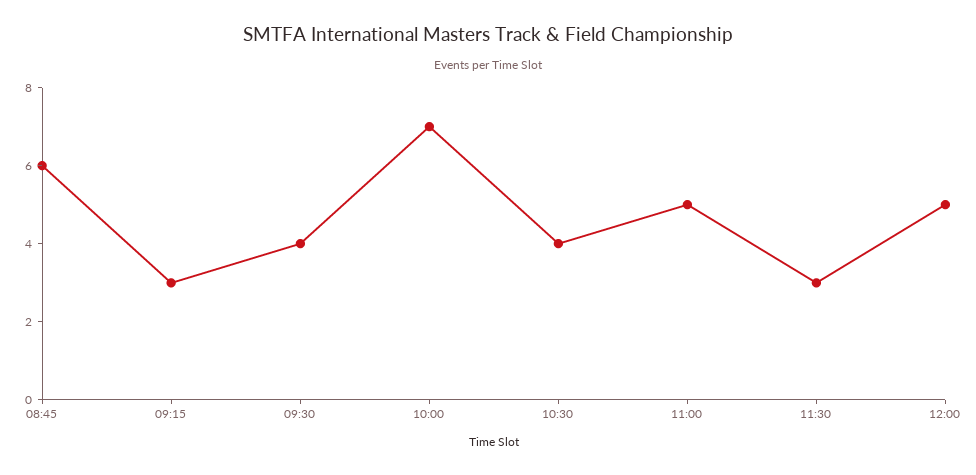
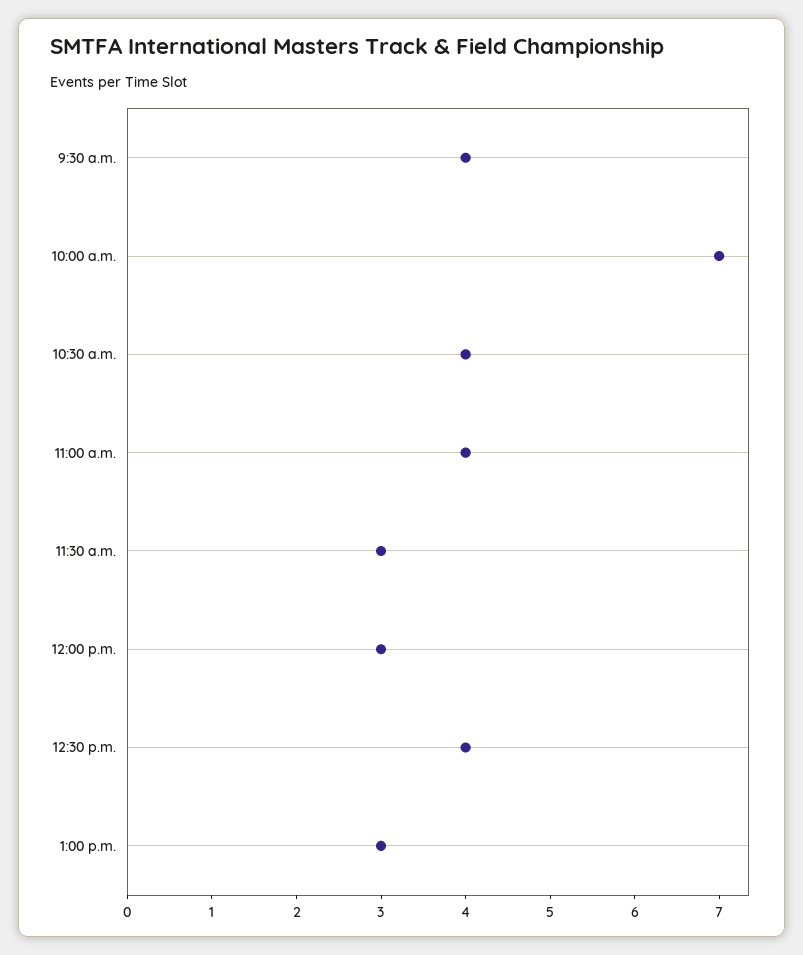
08:45: 6 -> none
09:15: 3 -> none
11:00: 5 -> 4
12:00: 5 -> 3
12:30 p.m.: none -> 4
1:00 p.m.: none -> 3

